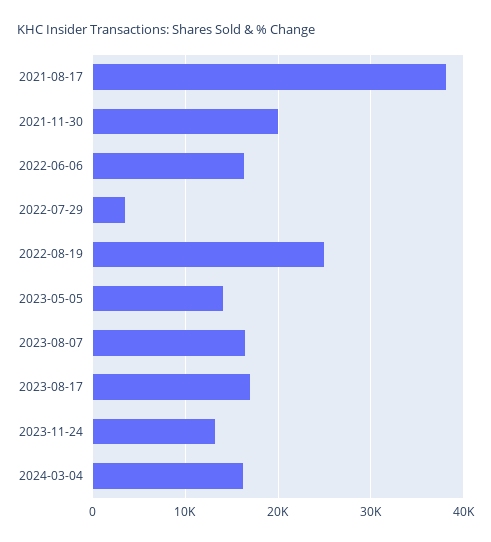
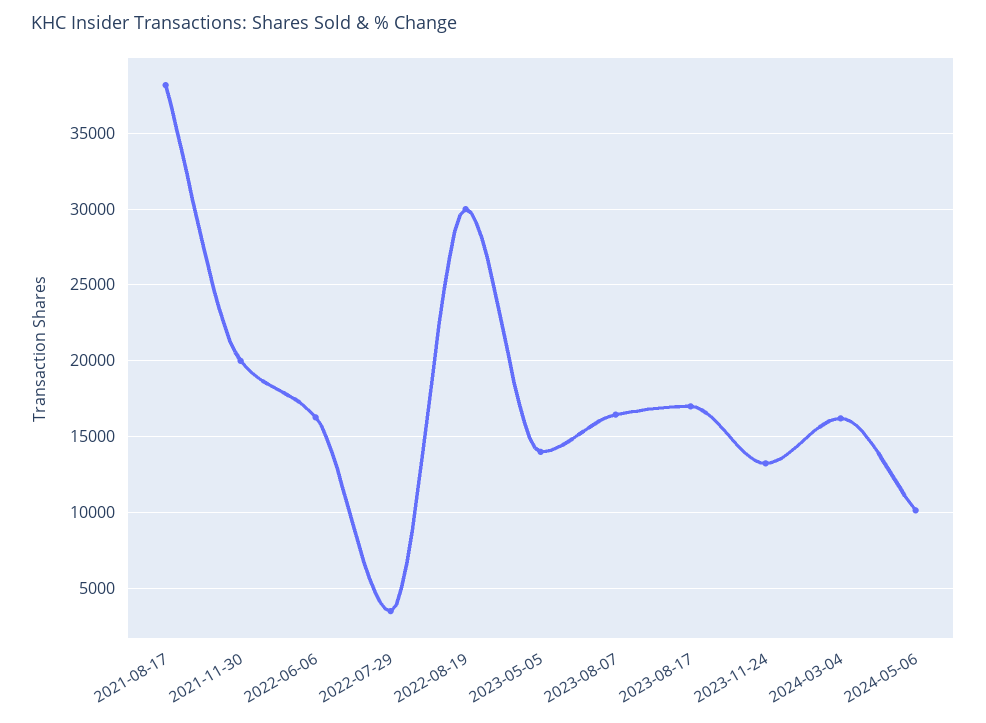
2022-08-19: 25000 -> 30000
2024-05-06: none -> 10000

